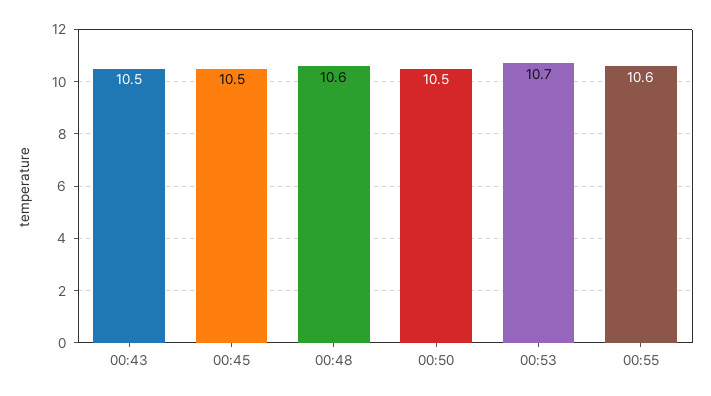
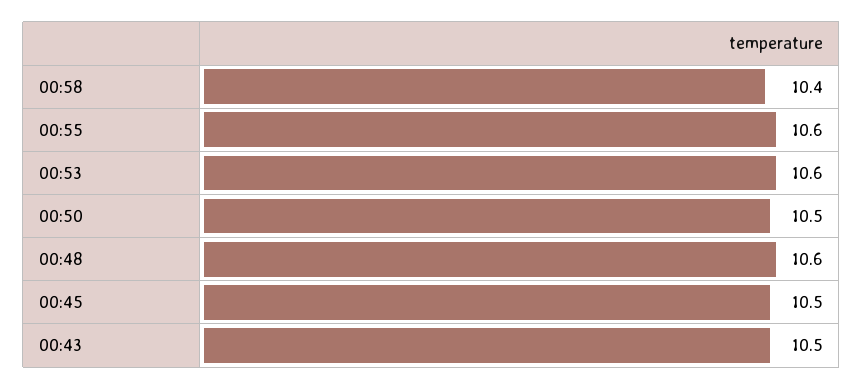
00:53: 10.7 -> 10.6
00:58: none -> 10.4

